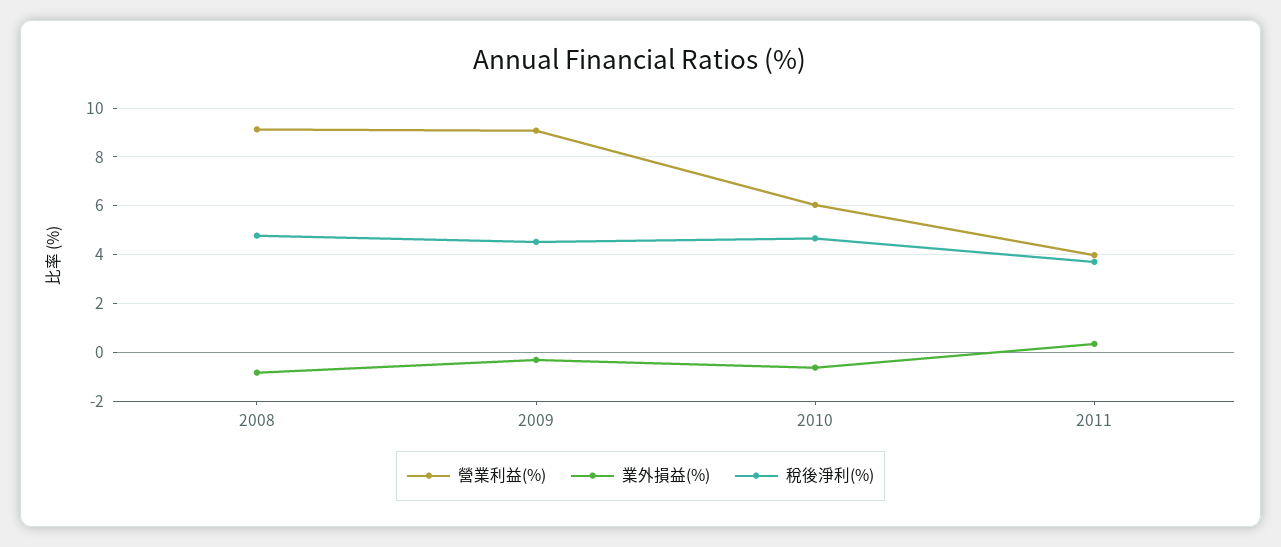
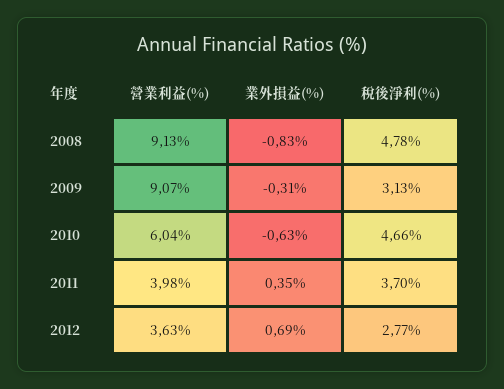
稅後淨利(%), 2009: 4.5 -> 3.13
營業利益(%), 2012: none -> 3.63
業外損益(%), 2012: none -> 0.69
稅後淨利(%), 2012: none -> 2.77

